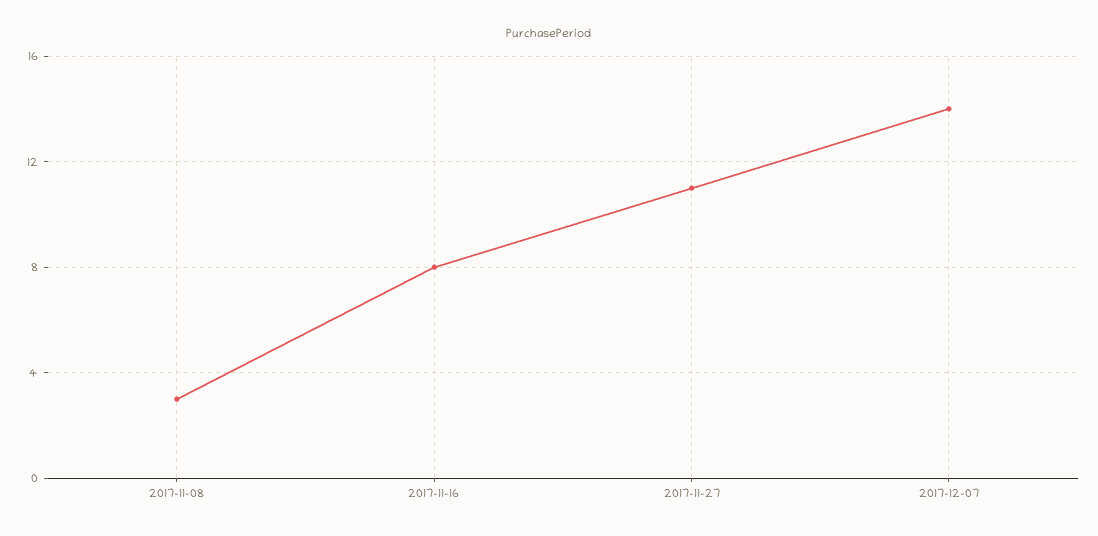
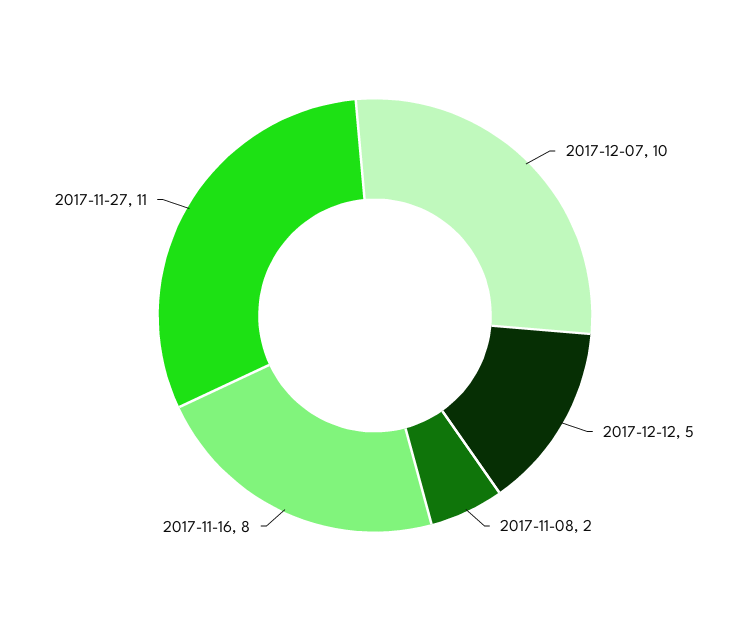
2017-11-08: 3 -> 2
2017-12-07: 14 -> 10
2017-12-12: none -> 5

